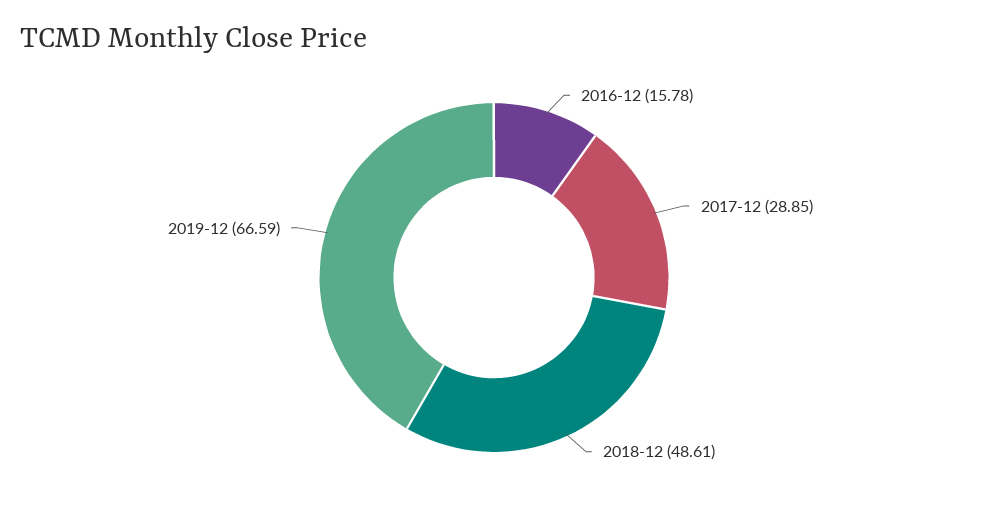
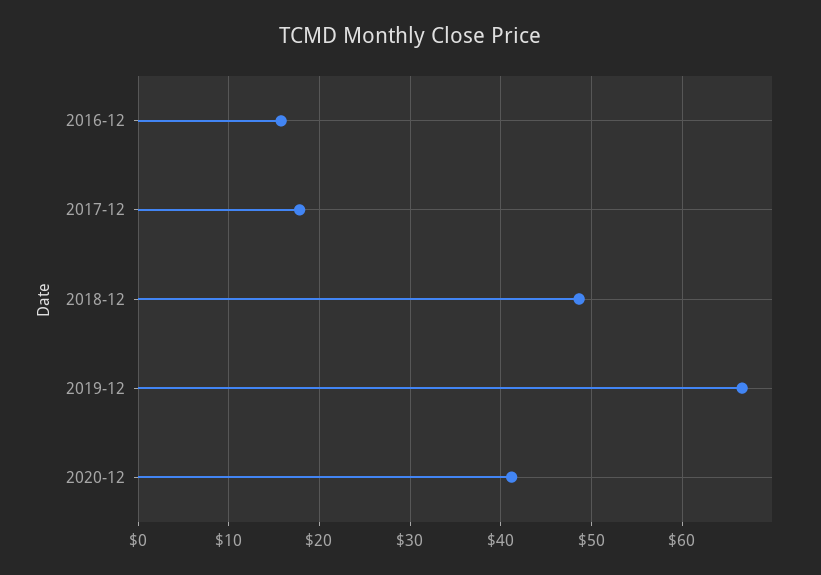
2017-12: 28.85 -> 18
2020-12: none -> 41

